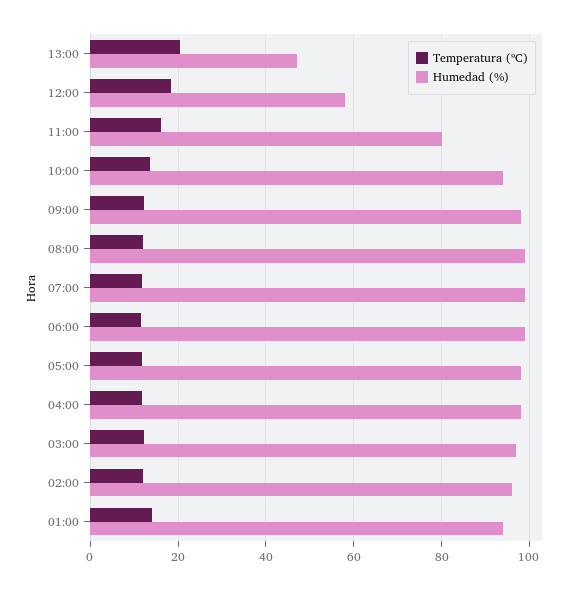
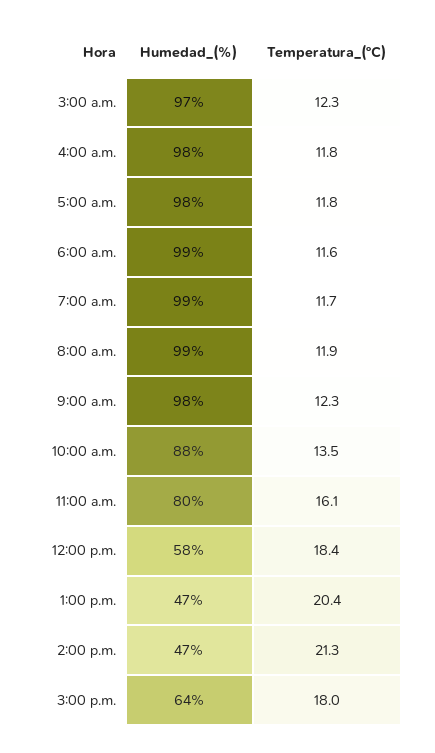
Humedad (%), 10:00: 94 -> 88
Temperatura (ºC), 02:00: 12 -> none
Humedad (%), 02:00: 96 -> none
Temperatura (ºC), 01:00: 14 -> none
Humedad (%), 01:00: 94 -> none
Humedad (%), 2:00 p.m.: none -> 47
Temperatura (ºC), 2:00 p.m.: none -> 21.3
Humedad (%), 3:00 p.m.: none -> 64
Temperatura (ºC), 3:00 p.m.: none -> 18

